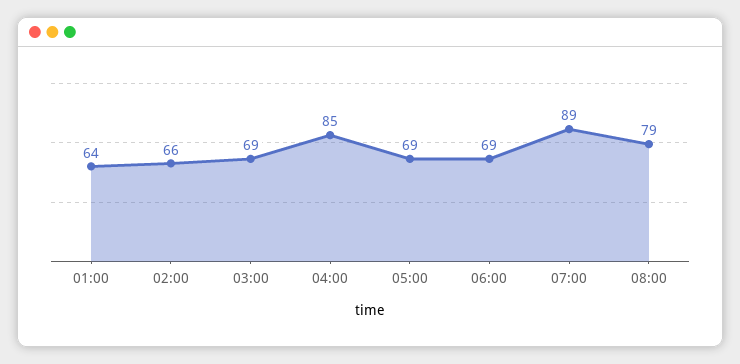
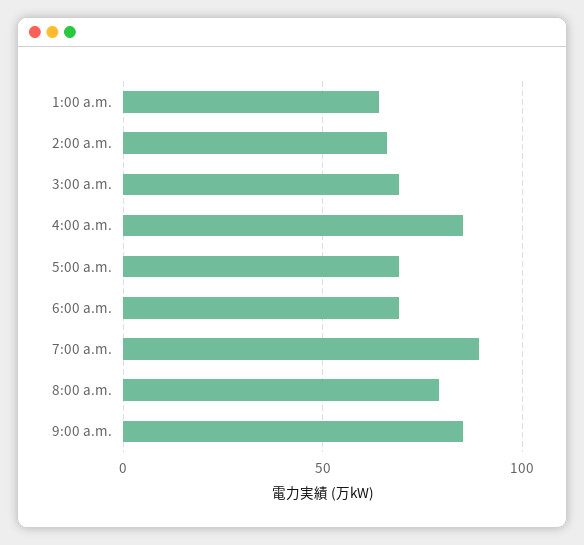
9:00 a.m.: none -> 85

